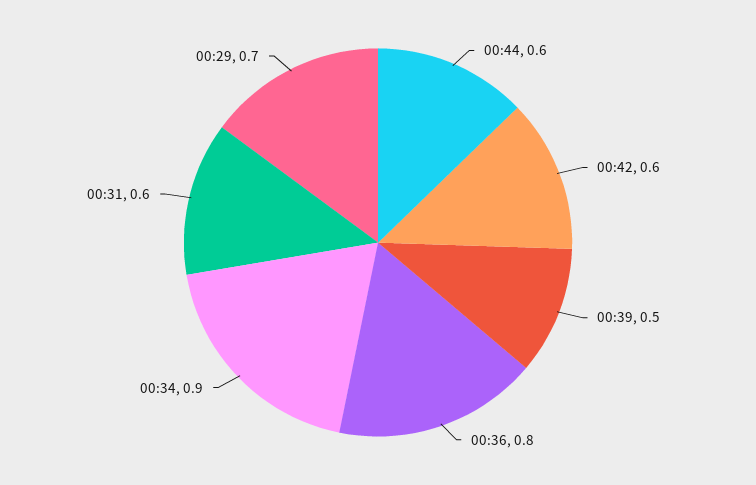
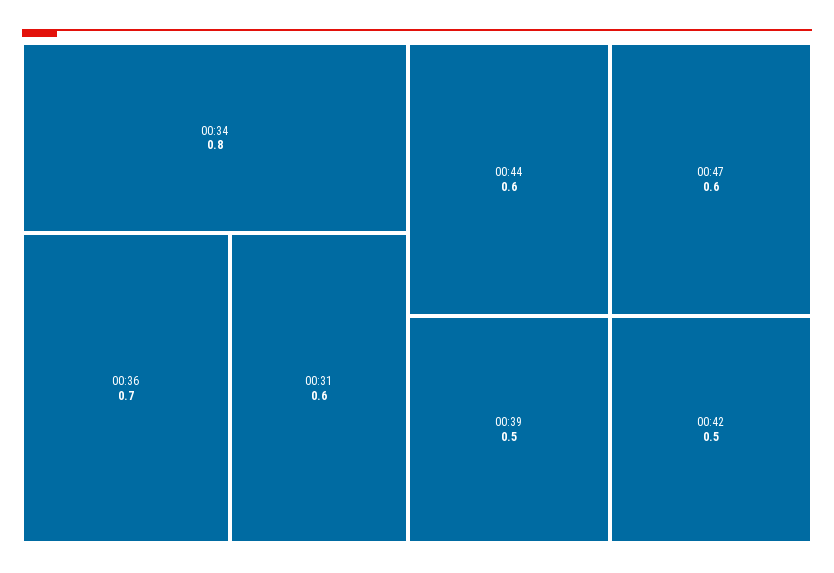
00:42: 0.6 -> 0.5
00:36: 0.8 -> 0.7
00:34: 0.9 -> 0.8
00:29: 0.7 -> none
00:47: none -> 0.6

